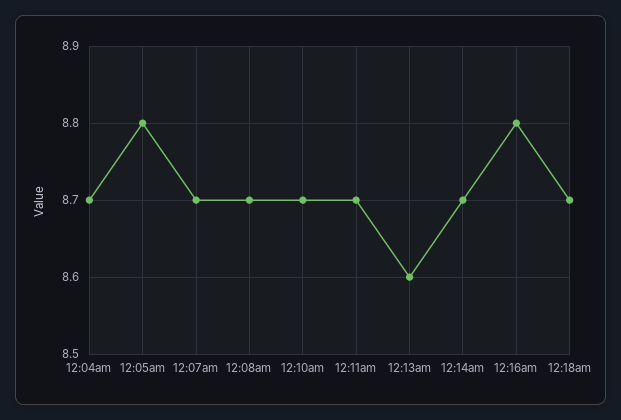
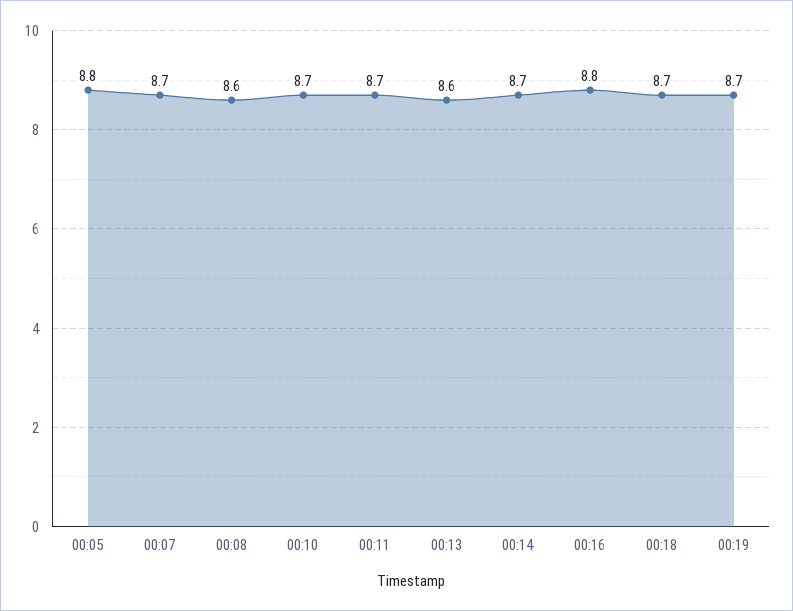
12:04am: 8.7 -> none
12:08am: 8.7 -> 8.6
00:19: none -> 8.7

